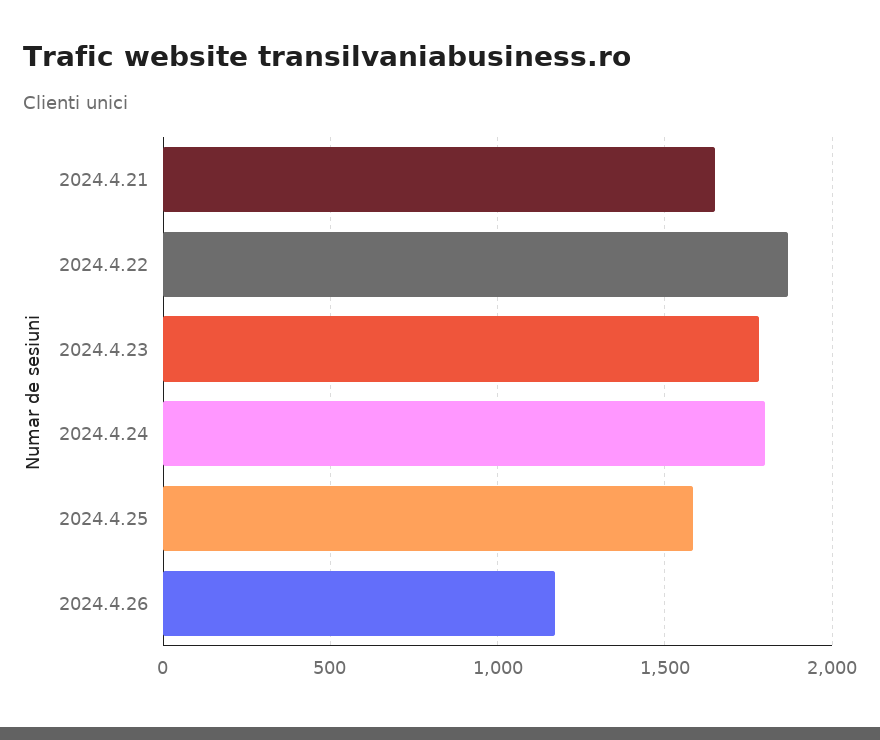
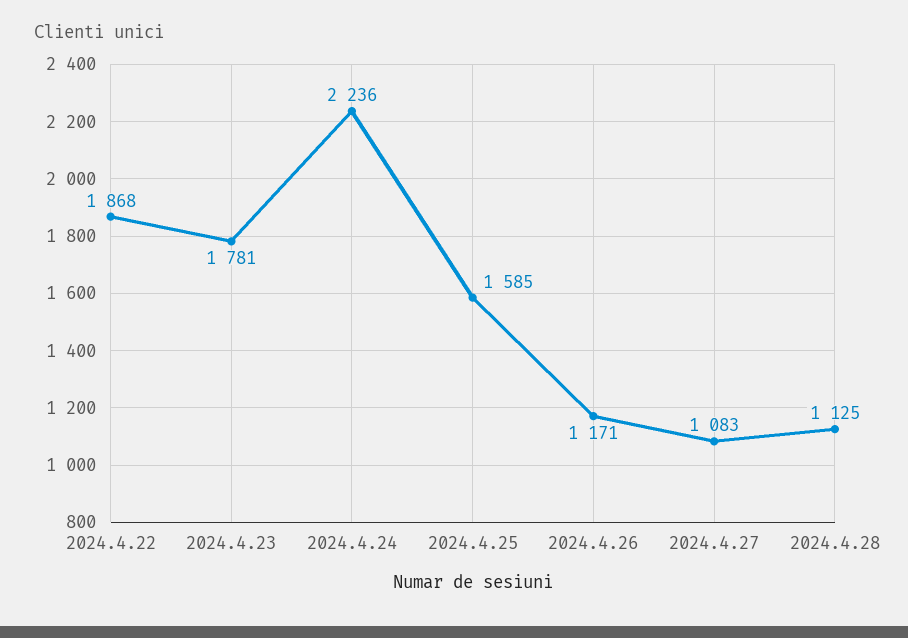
2024.4.21: 1650 -> none
2024.4.24: 1800 -> 2236
2024.4.27: none -> 1083
2024.4.28: none -> 1125

